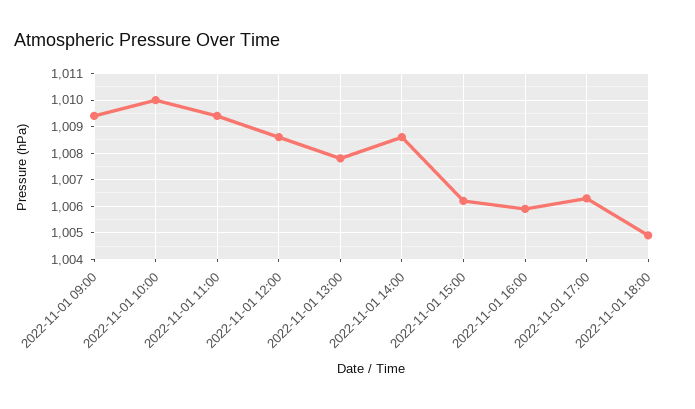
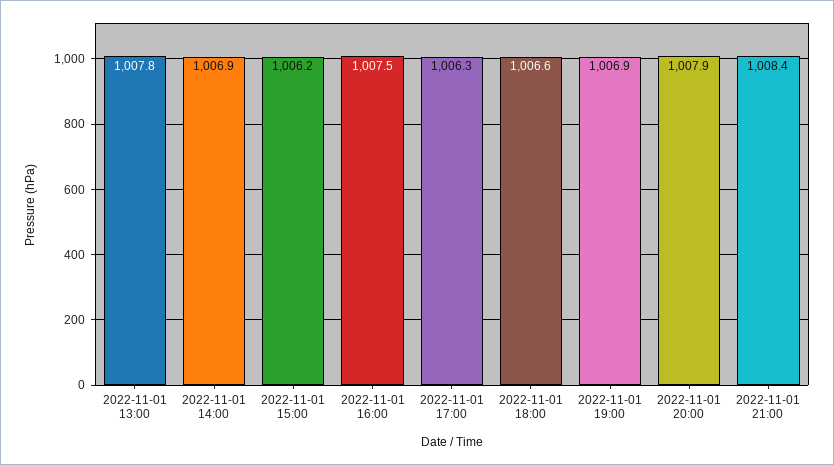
2022-11-01 09:00: 1009.5 -> none
2022-11-01 10:00: 1010 -> none
2022-11-01 11:00: 1009.5 -> none
2022-11-01 12:00: 1008.5 -> none
2022-11-01 14:00: 1008.5 -> 1006.9
2022-11-01 16:00: 1006 -> 1007.5
2022-11-01 18:00: 1005 -> 1006.6
2022-11-01 19:00: none -> 1006.9
2022-11-01 20:00: none -> 1007.9
2022-11-01 21:00: none -> 1008.4

